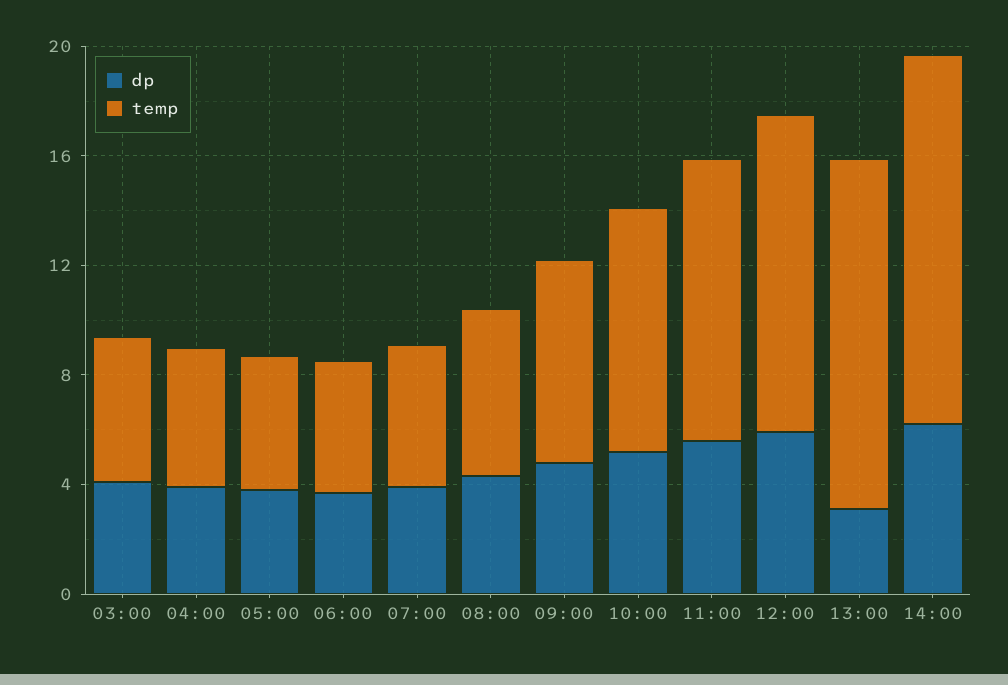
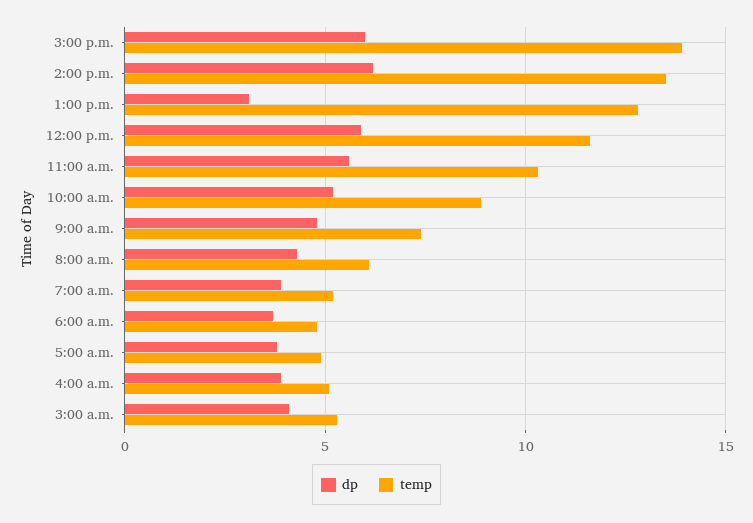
dp, 3:00 p.m.: none -> 6
temp, 3:00 p.m.: none -> 14

